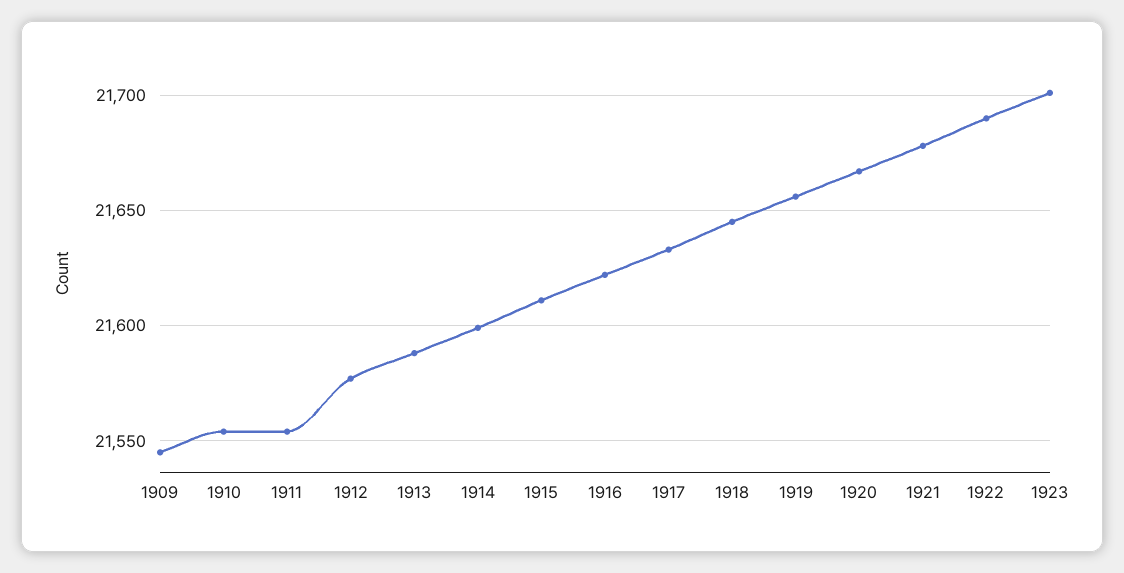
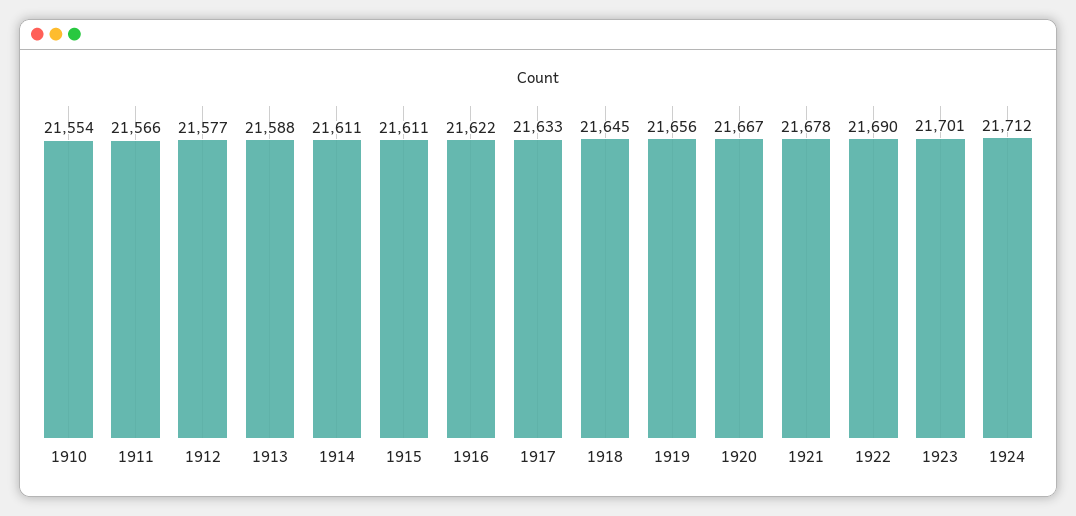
1909: 21545 -> none
1911: 21555 -> 21566
1914: 21600 -> 21611
1924: none -> 21712

